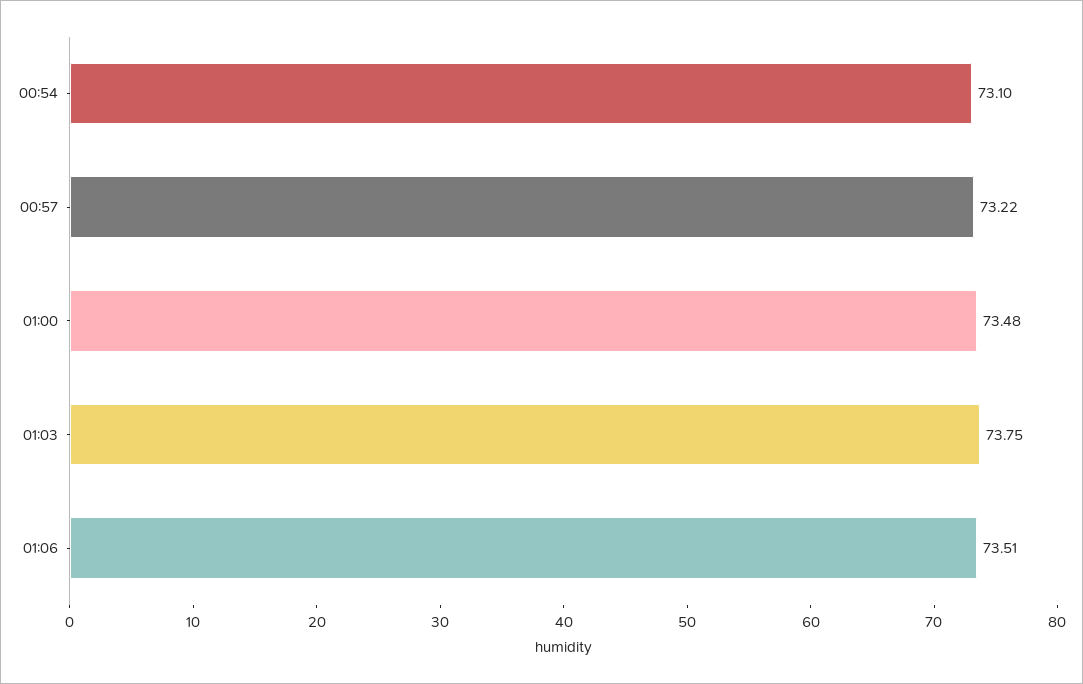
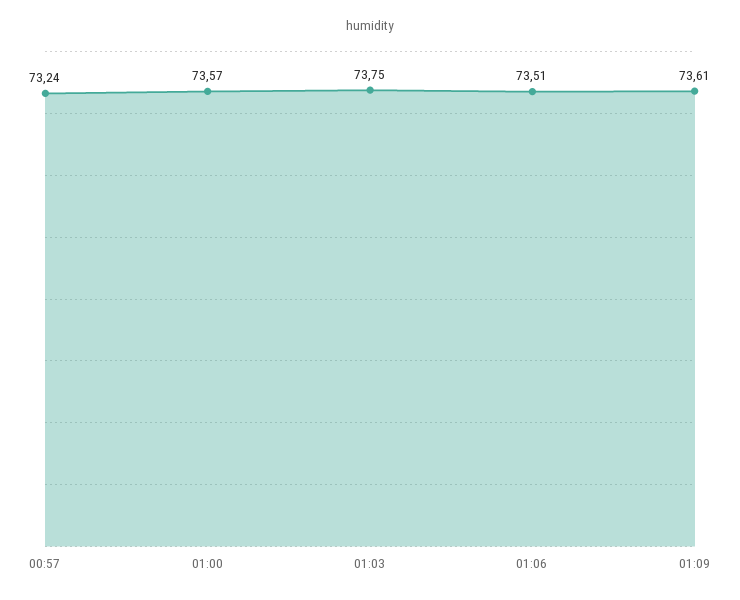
00:54: 73.1 -> none
00:57: 73.22 -> 73.24
01:00: 73.48 -> 73.57
01:09: none -> 73.61

